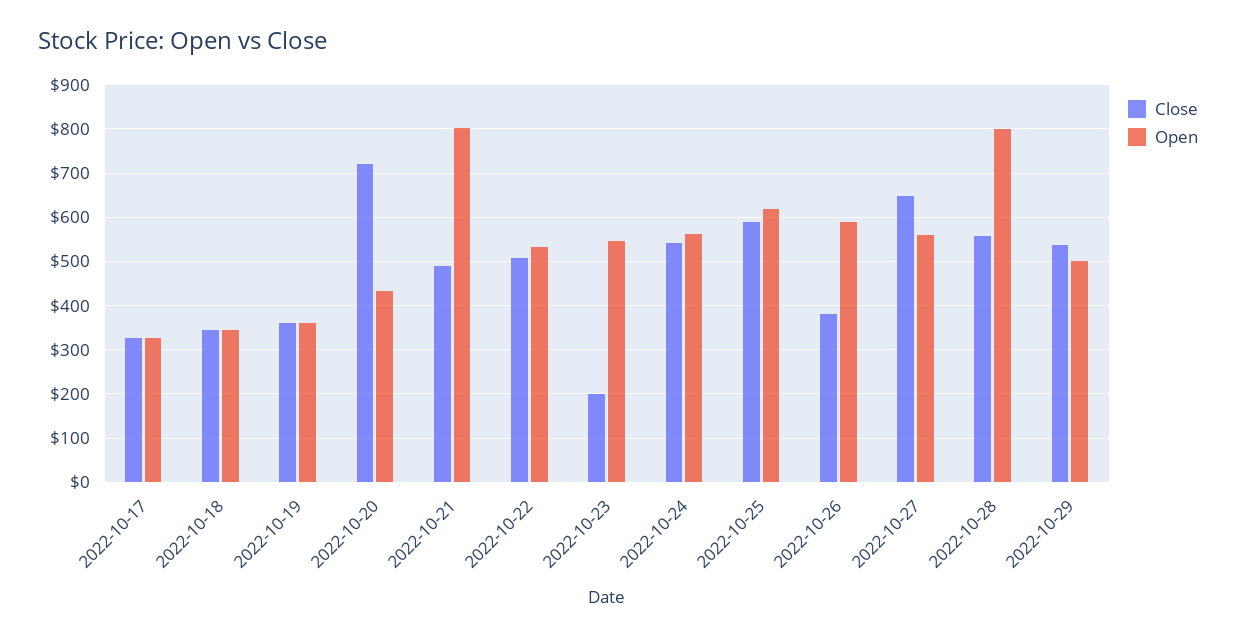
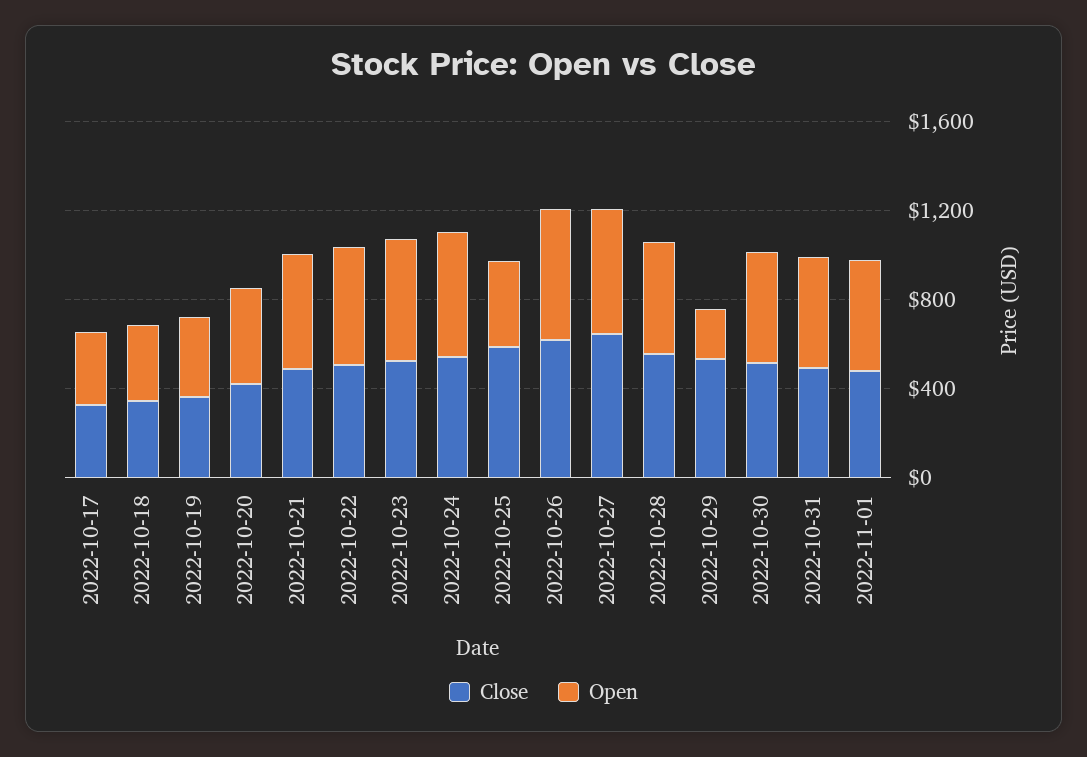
Close, 2022-10-20: 720 -> 400
Open, 2022-10-21: 800 -> 500
Close, 2022-10-23: 200 -> 500
Open, 2022-10-25: 620 -> 400
Close, 2022-10-26: 380 -> 600
Open, 2022-10-28: 800 -> 500
Open, 2022-10-29: 500 -> 200
Close, 2022-10-30: none -> 500
Open, 2022-10-30: none -> 500
Close, 2022-10-31: none -> 500
Open, 2022-10-31: none -> 500
Close, 2022-11-01: none -> 500
Open, 2022-11-01: none -> 500

